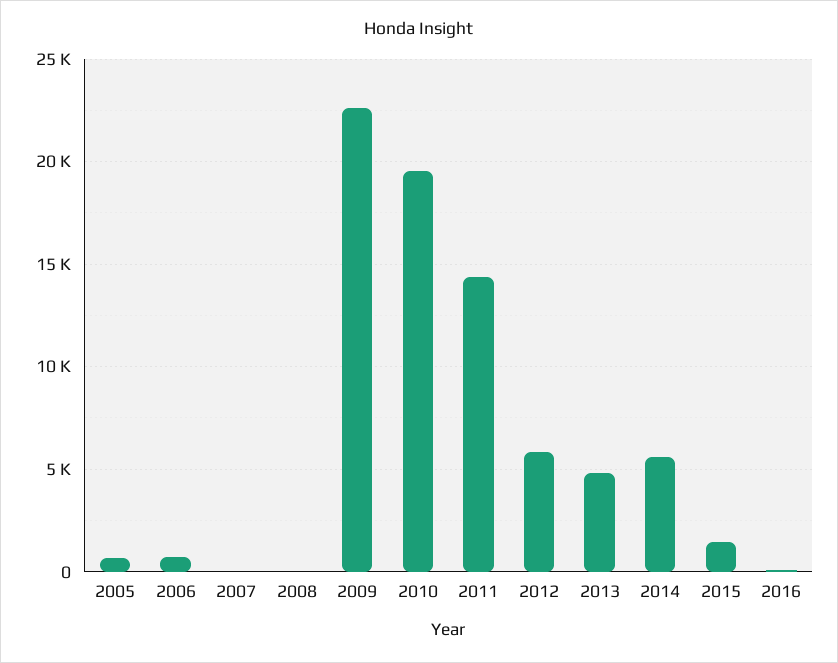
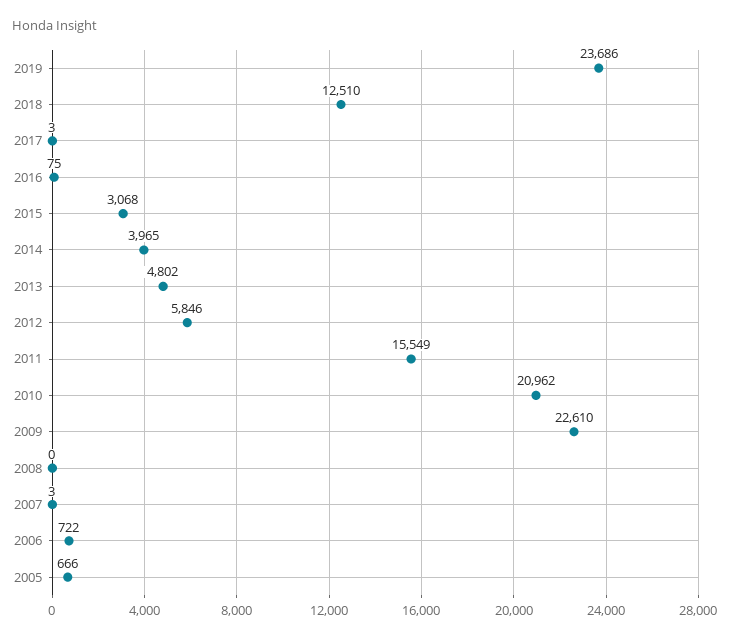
2010: 19500 -> 20962
2011: 14500 -> 15549
2014: 5500 -> 3965
2015: 1500 -> 3068
2019: none -> 23686
2018: none -> 12510
2017: none -> 3

